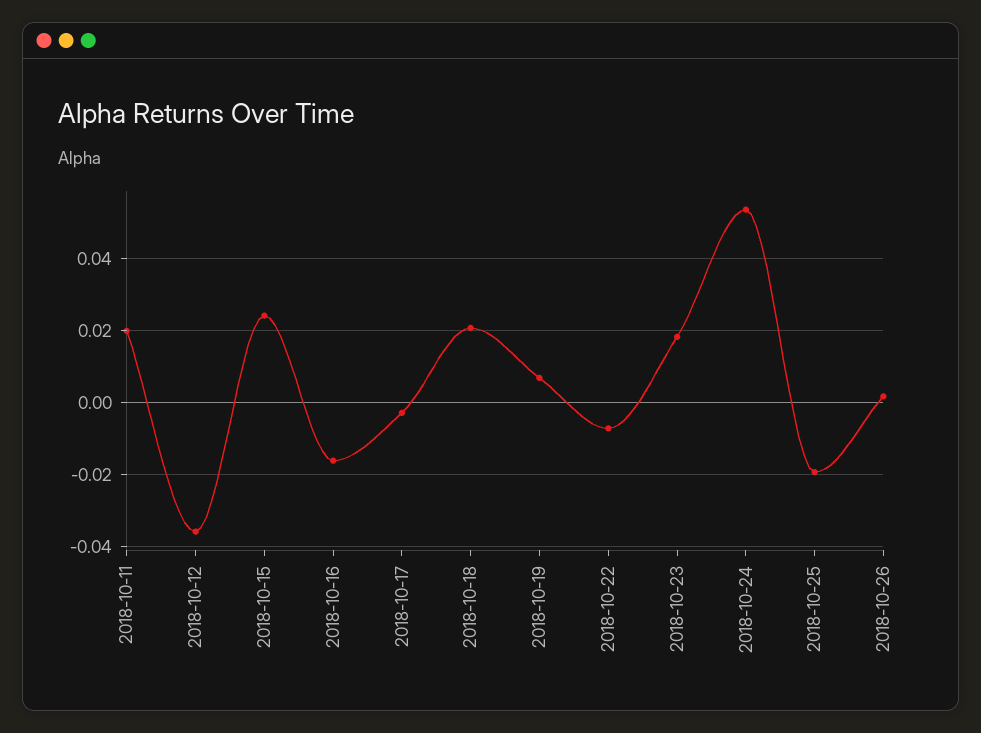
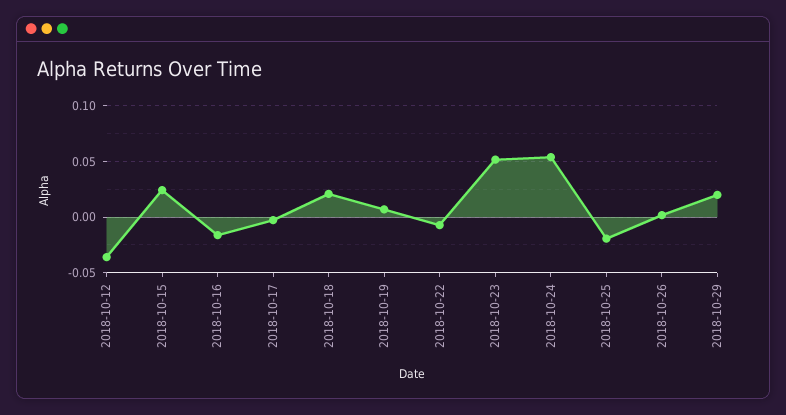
2018-10-11: 0.02 -> none
2018-10-23: 0.018 -> 0.05
2018-10-29: none -> 0.02

